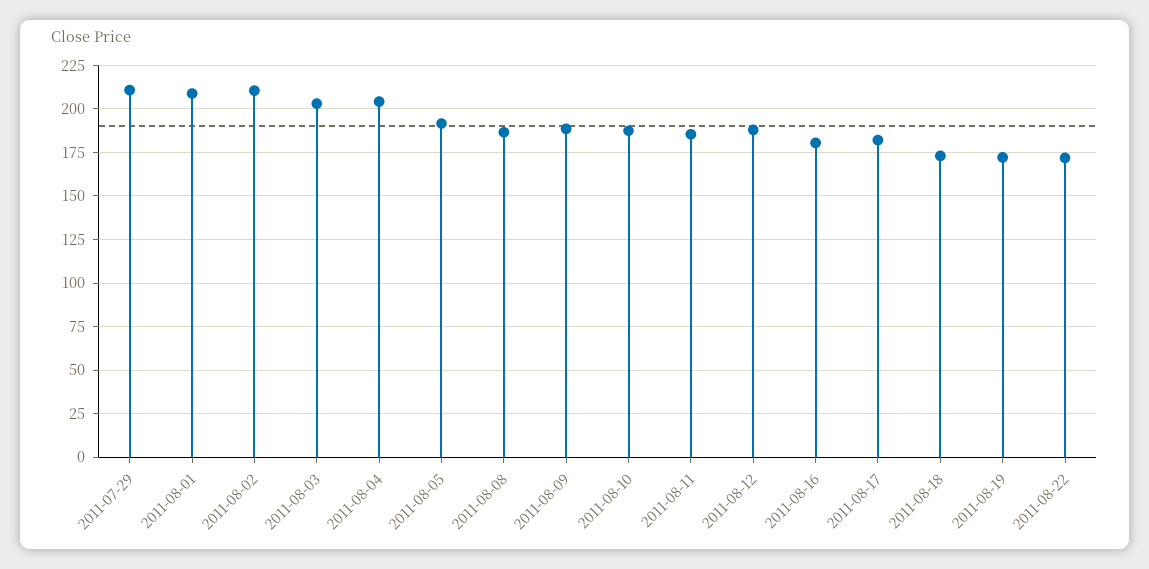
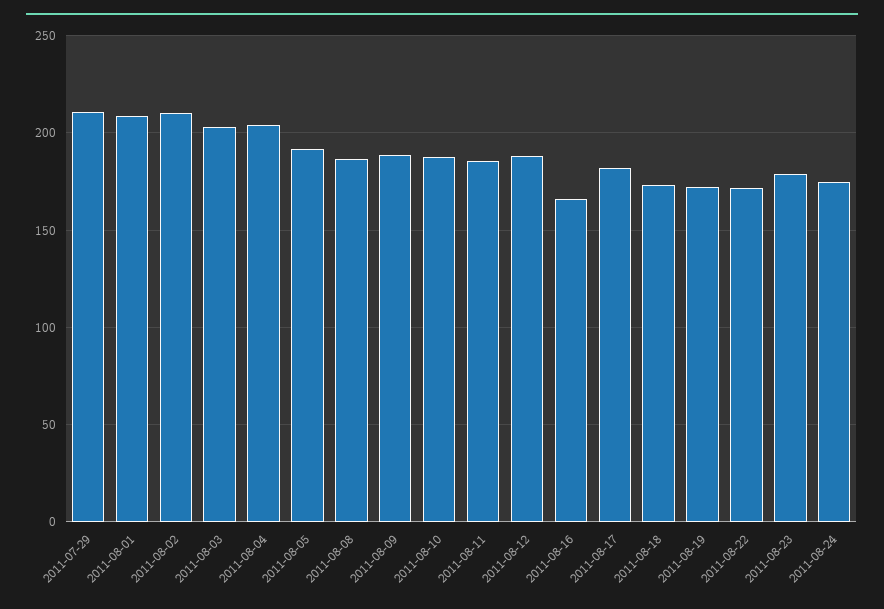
2011-08-16: 180 -> 165
2011-08-23: none -> 180
2011-08-24: none -> 175

